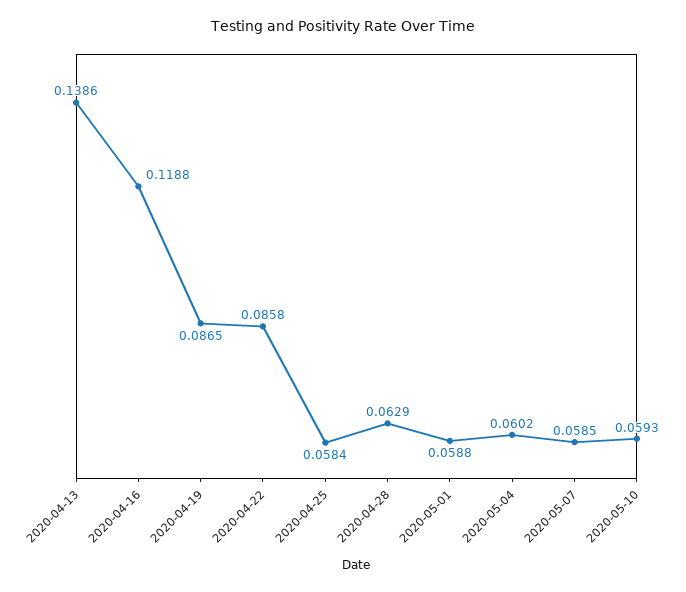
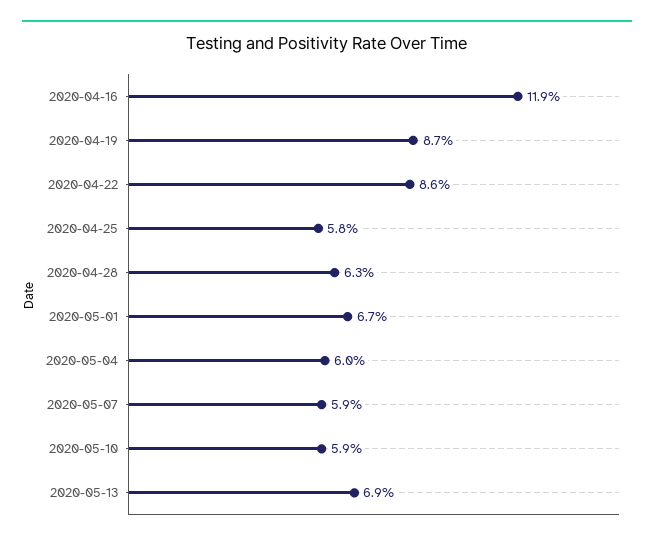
2020-04-13: 0.1386 -> none
2020-05-01: 0.0588 -> 0.067
2020-05-13: none -> 0.069

